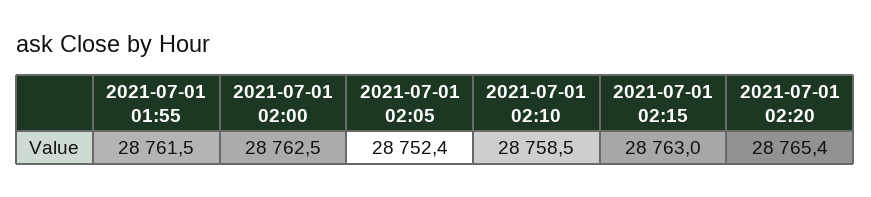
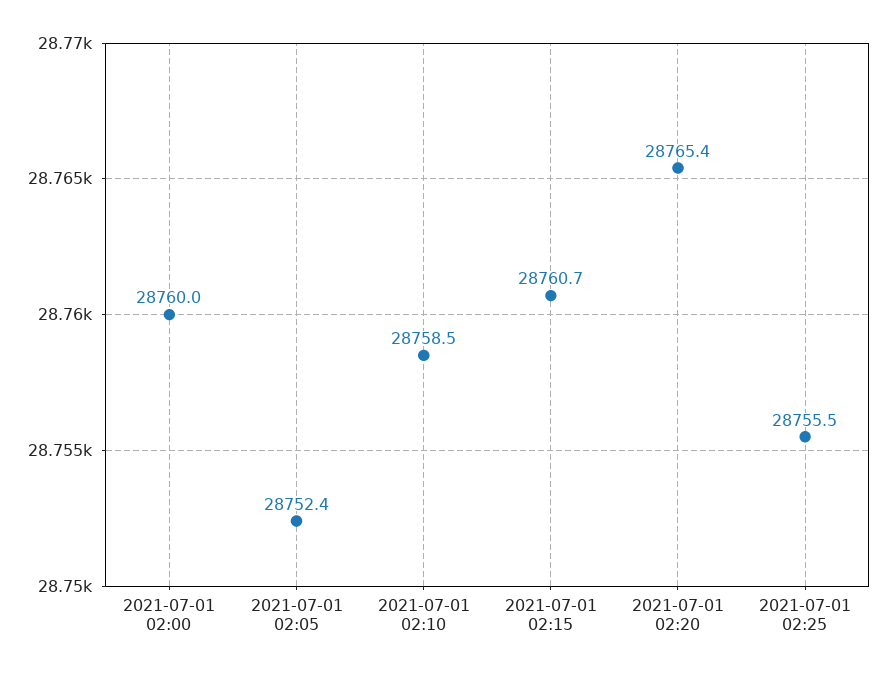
2021-07-01 01:55: 28761.5 -> none
2021-07-01 02:00: 28762.5 -> 28760
2021-07-01 02:15: 28763 -> 28760.7
2021-07-01 02:25: none -> 28755.5

